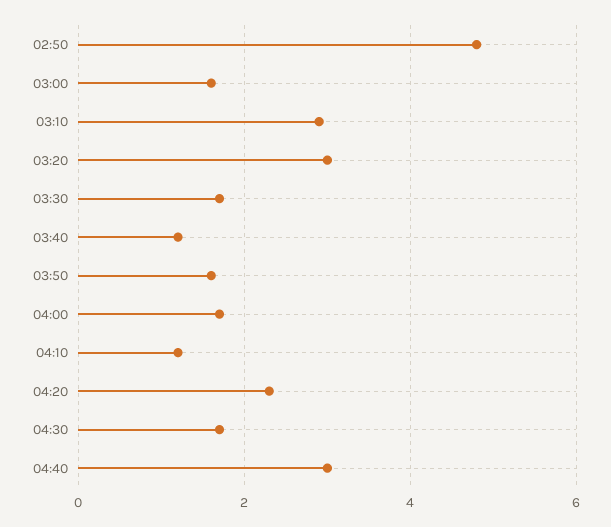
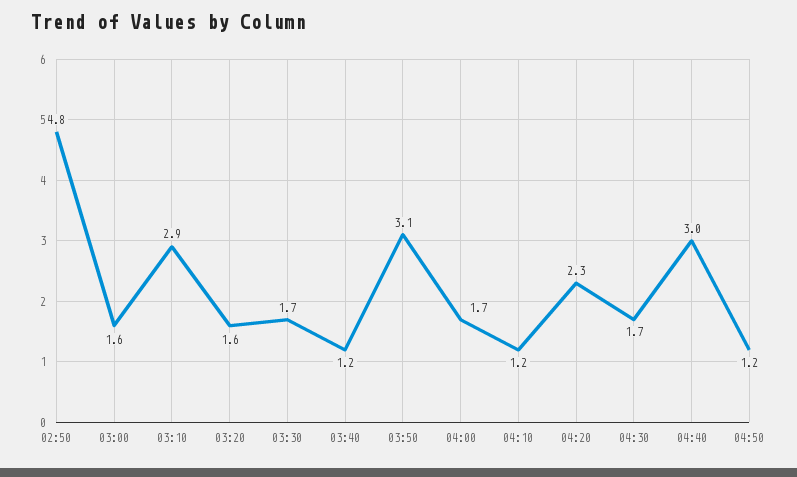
03:20: 3 -> 1.6
03:50: 1.5 -> 3.1
04:50: none -> 1.2

